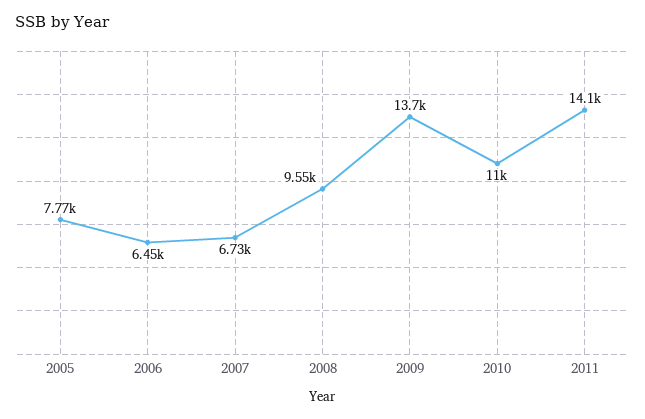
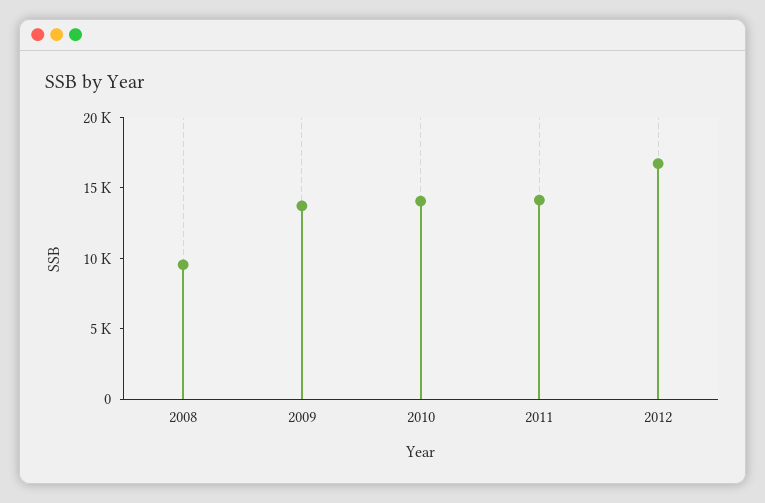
2005: 7770 -> none
2006: 6450 -> none
2007: 6730 -> none
2010: 11000 -> 14000
2012: none -> 17000

